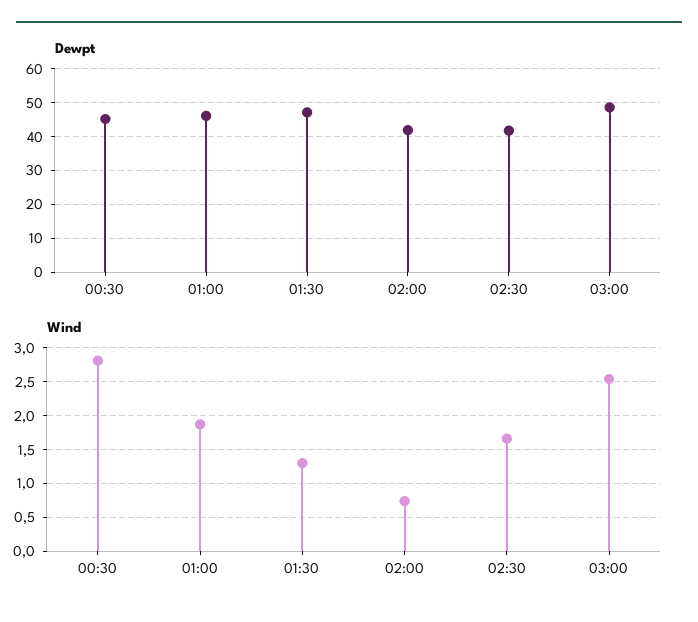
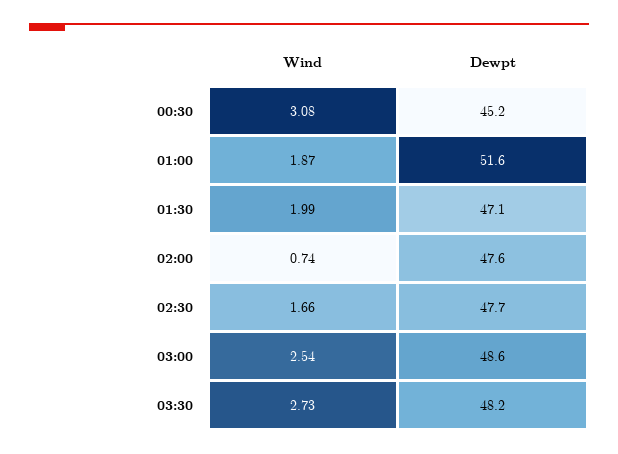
Dewpt, 01:00: 46 -> 51.6
Dewpt, 02:00: 42 -> 47.6
Dewpt, 02:30: 42 -> 47.7
Wind, 00:30: 2.8 -> 3.08
Wind, 01:30: 1.3 -> 1.99
Wind, 03:30: none -> 2.73
Dewpt, 03:30: none -> 48.2

